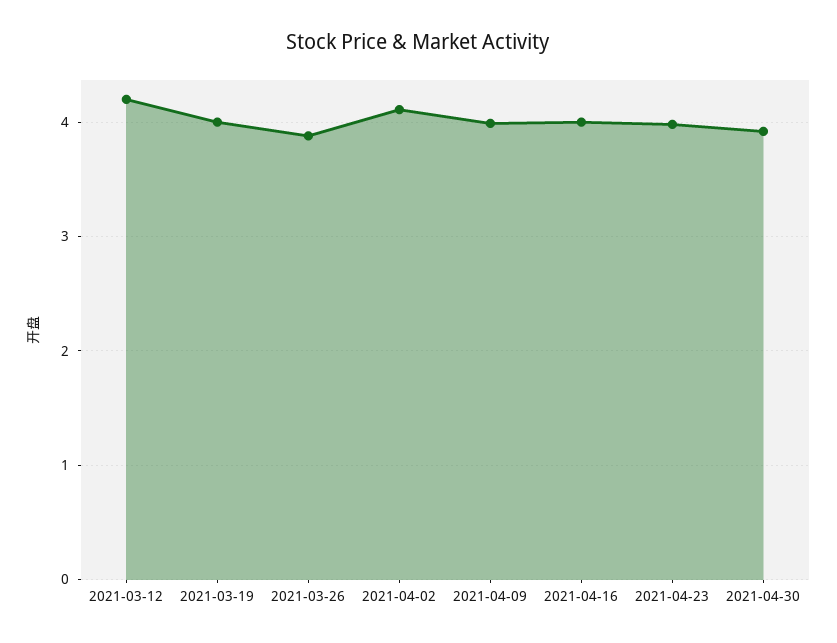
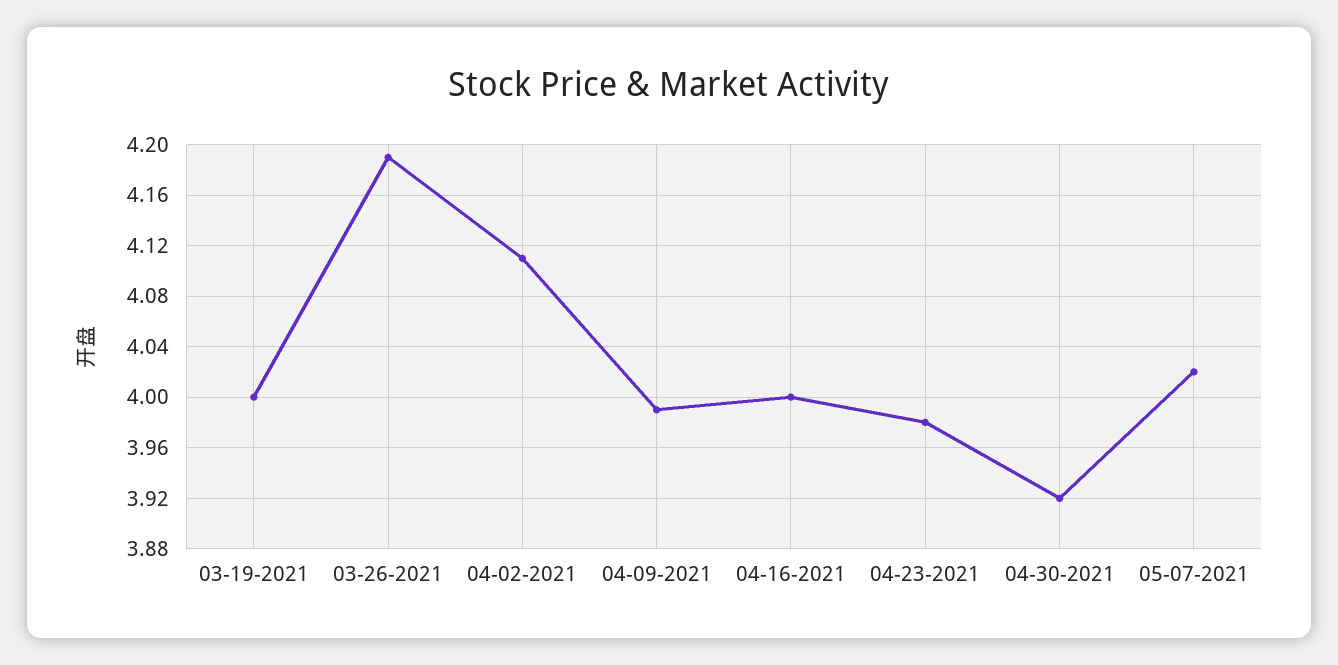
2021-03-12: 4.2 -> none
2021-03-26: 3.9 -> 4.19
05-07-2021: none -> 4.02

